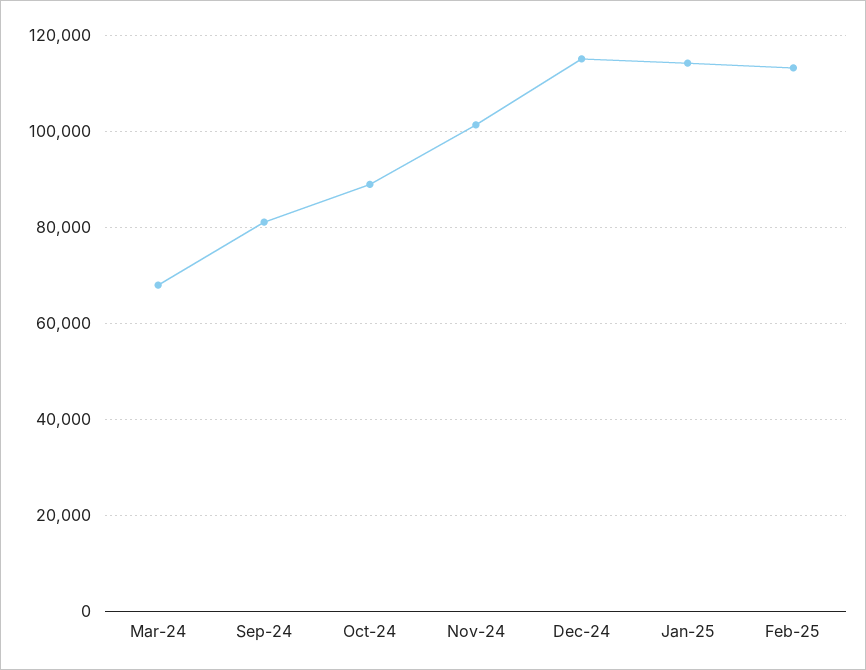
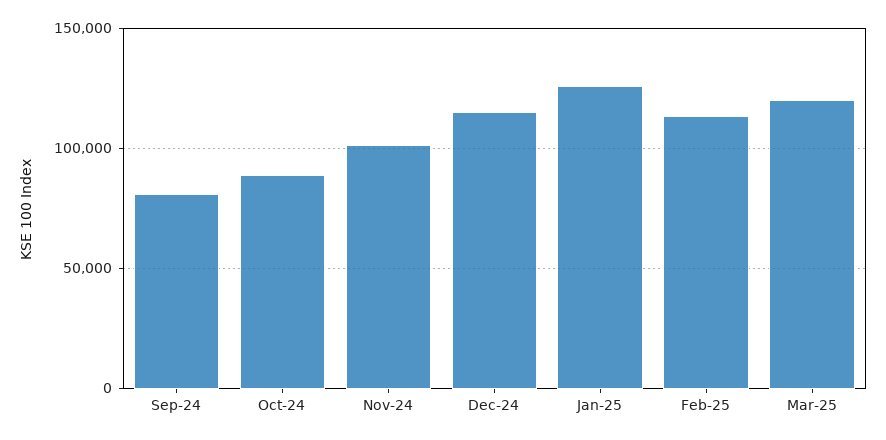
Mar-24: 68000 -> none
Jan-25: 114000 -> 125000
Mar-25: none -> 120000

